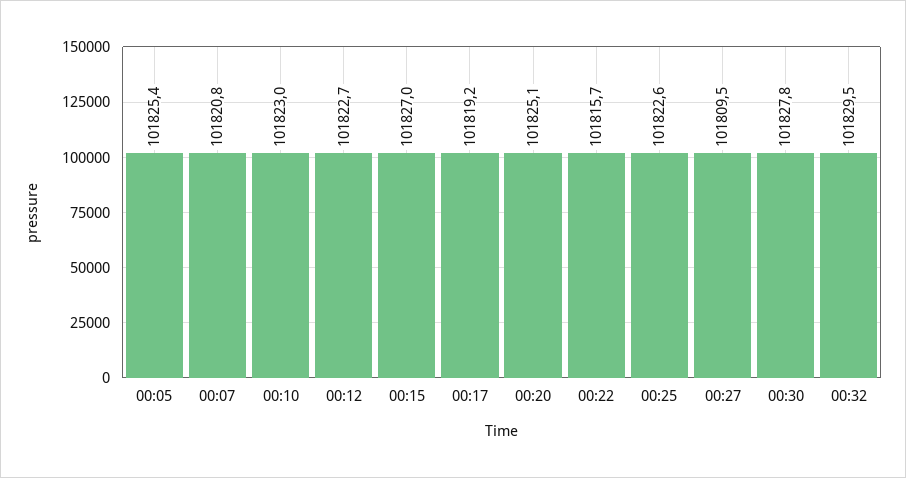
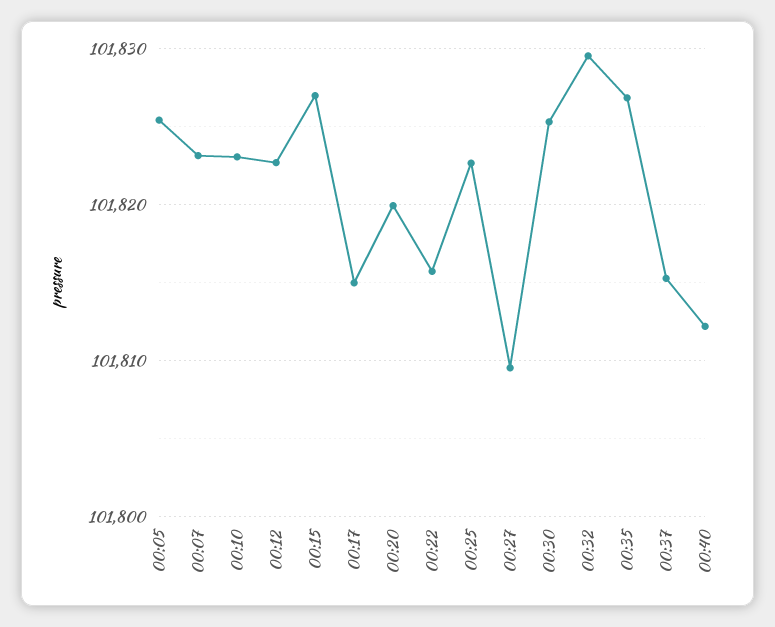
00:07: 101820.8 -> 101823
00:17: 101819.2 -> 101815
00:20: 101825.1 -> 101820
00:30: 101827.8 -> 101825
00:35: none -> 101827
00:37: none -> 101815
00:40: none -> 101812

